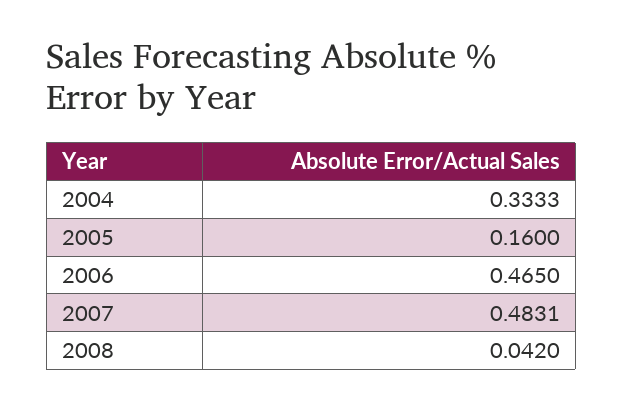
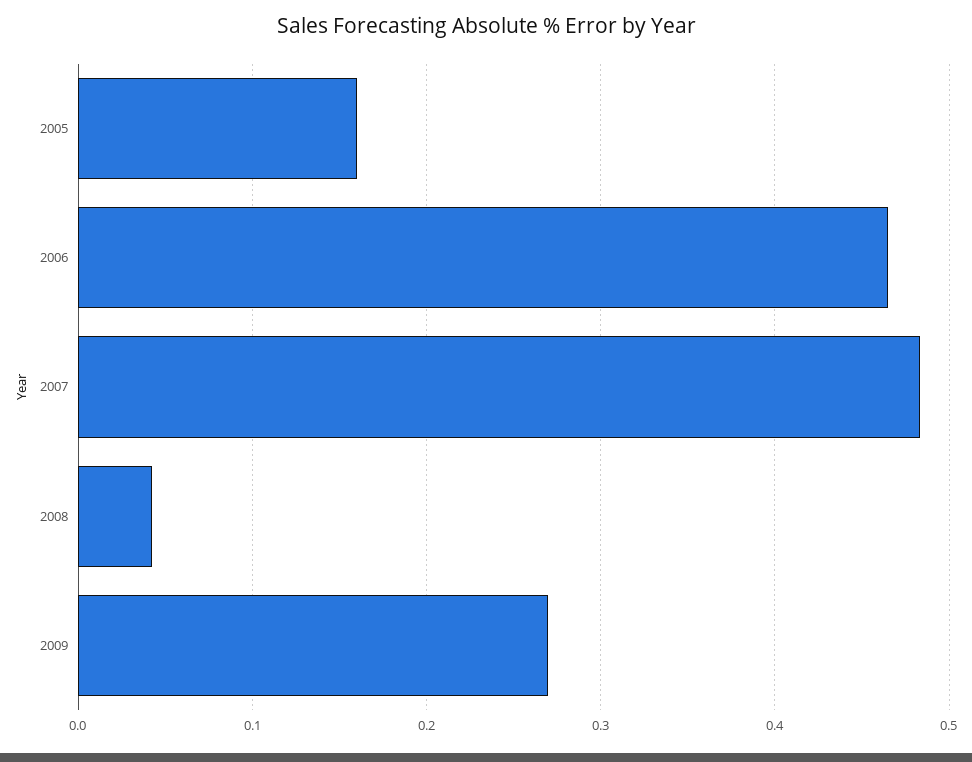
2004: 0.3333 -> none
2009: none -> 0.27

